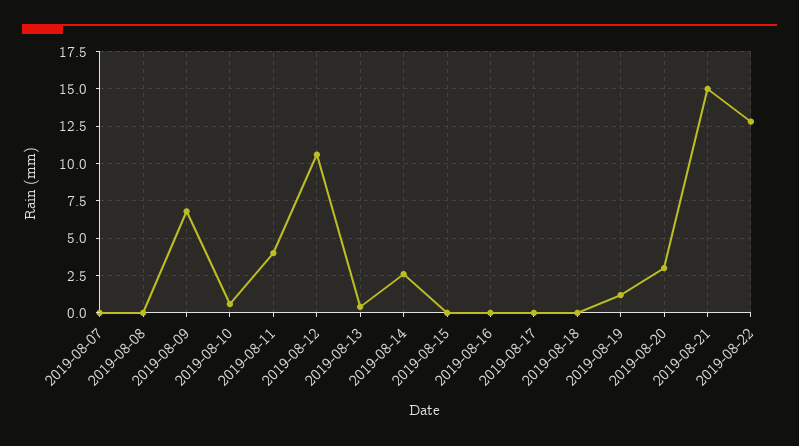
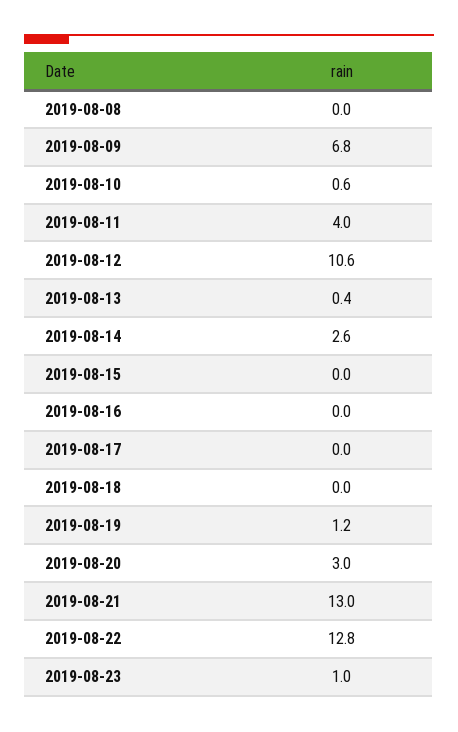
2019-08-07: 0 -> none
2019-08-21: 15 -> 13
2019-08-23: none -> 1

